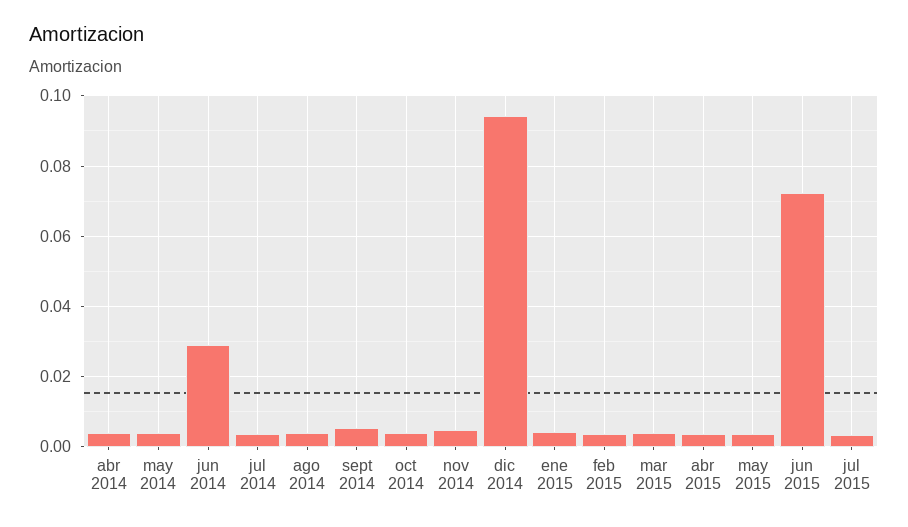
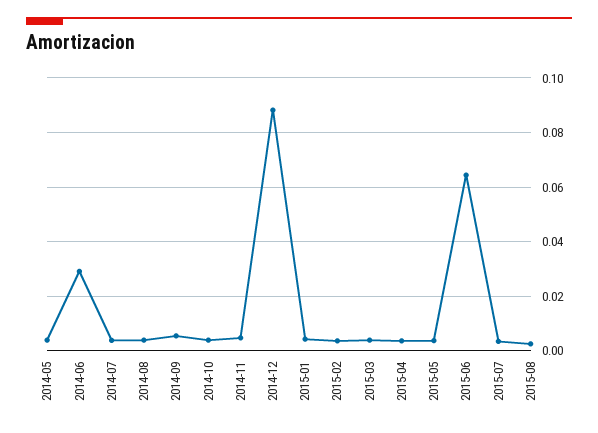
abr 2014: 0.004 -> none
dic 2014: 0.094 -> 0.0875
jun 2015: 0.072 -> 0.065
2015-08: none -> 0.0025

